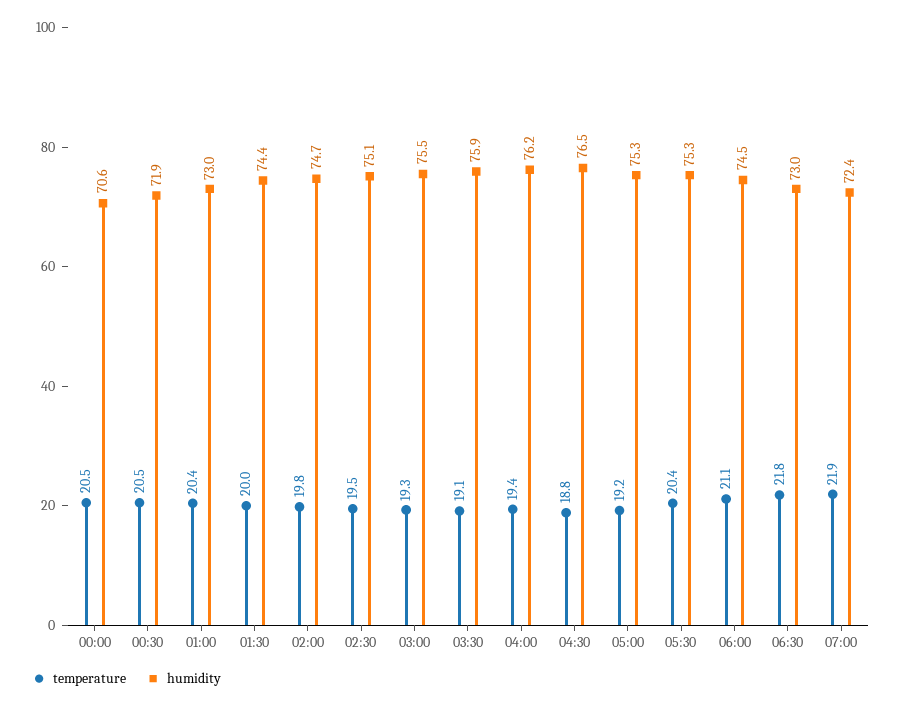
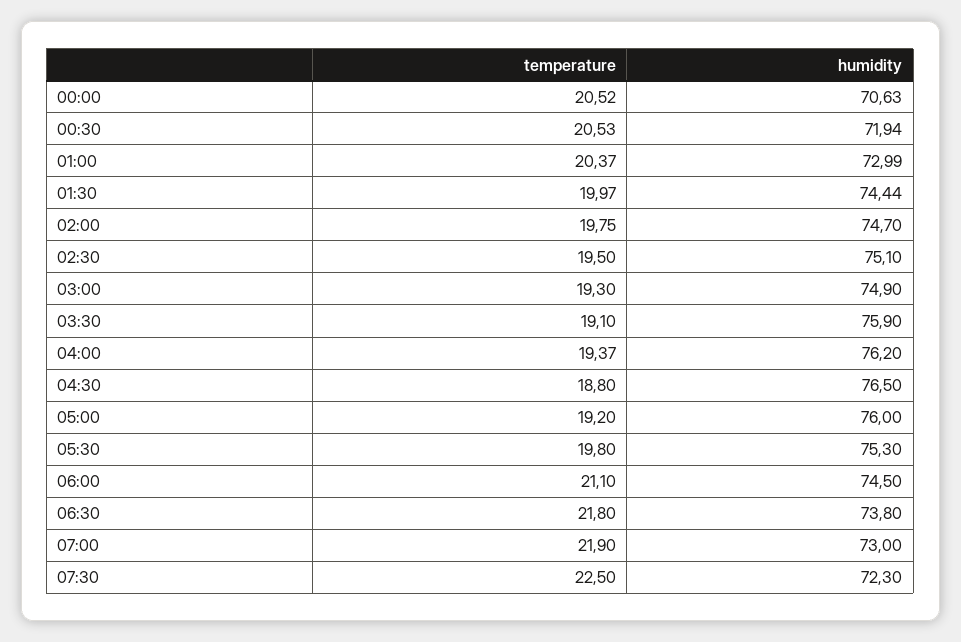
humidity, 03:00: 75.5 -> 74.9
humidity, 05:00: 75.3 -> 76
temperature, 05:30: 20.4 -> 19.8
humidity, 06:30: 73 -> 73.8
humidity, 07:00: 72.4 -> 73
temperature, 07:30: none -> 22.5
humidity, 07:30: none -> 72.3

